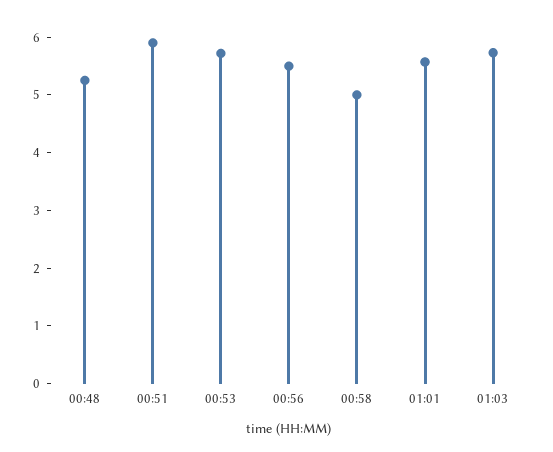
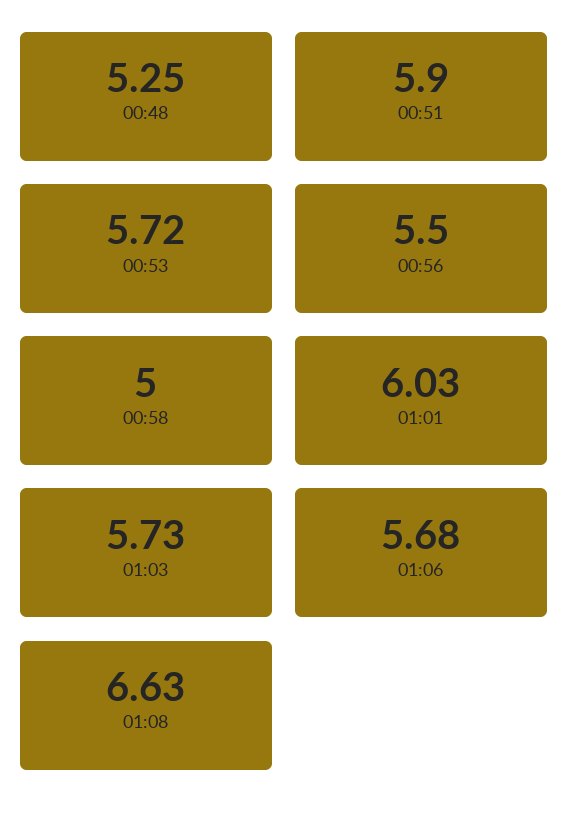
01:01: 5.6 -> 6.03
01:06: none -> 5.68
01:08: none -> 6.63

